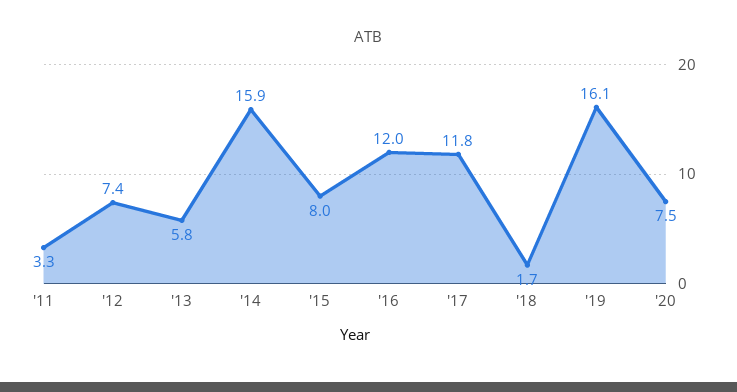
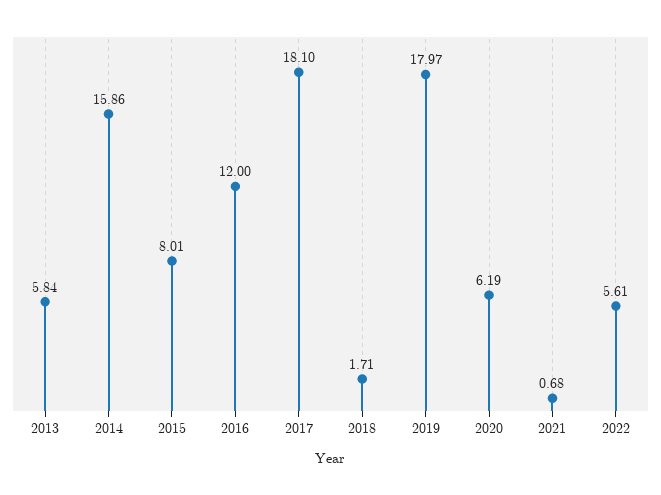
'11: 3.3 -> none
'12: 7.4 -> none
'17: 11.8 -> 18.1
'19: 16.1 -> 17.97
'20: 7.5 -> 6.19
2021: none -> 0.68
2022: none -> 5.61

